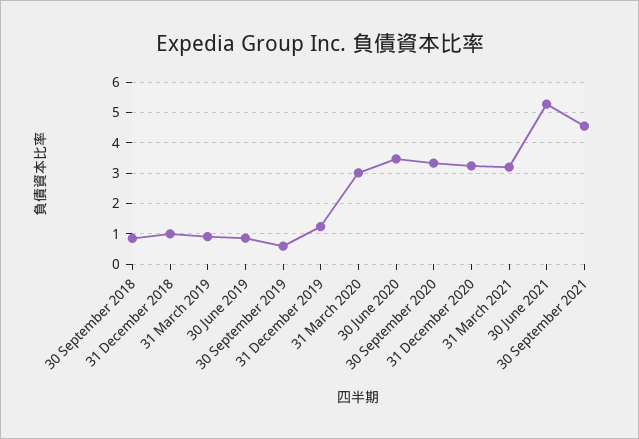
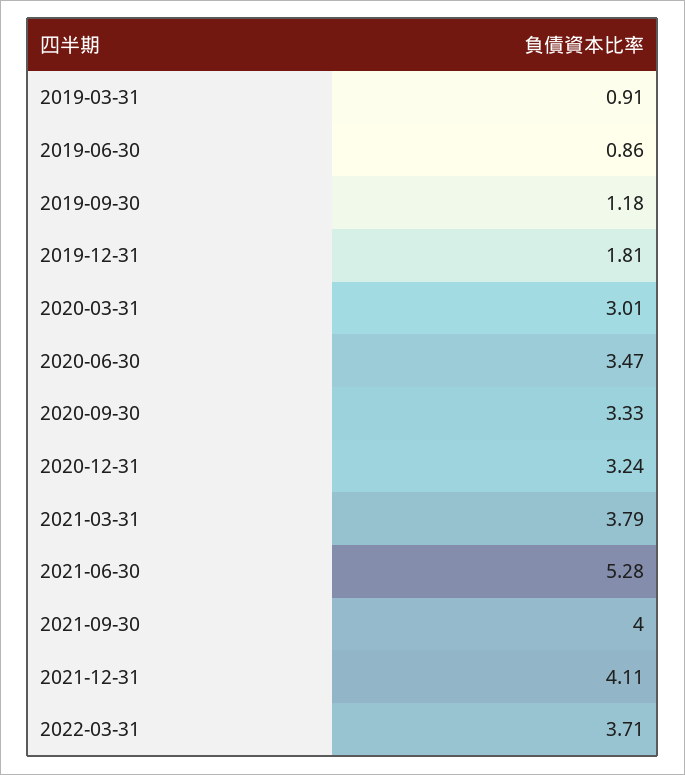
30 September 2018: 0.8 -> none
31 December 2018: 1 -> none
30 September 2019: 0.6 -> 1.18
31 December 2019: 1.2 -> 1.81
31 March 2021: 3.2 -> 3.79
30 September 2021: 4.6 -> 4
2021-12-31: none -> 4.11
2022-03-31: none -> 3.71

